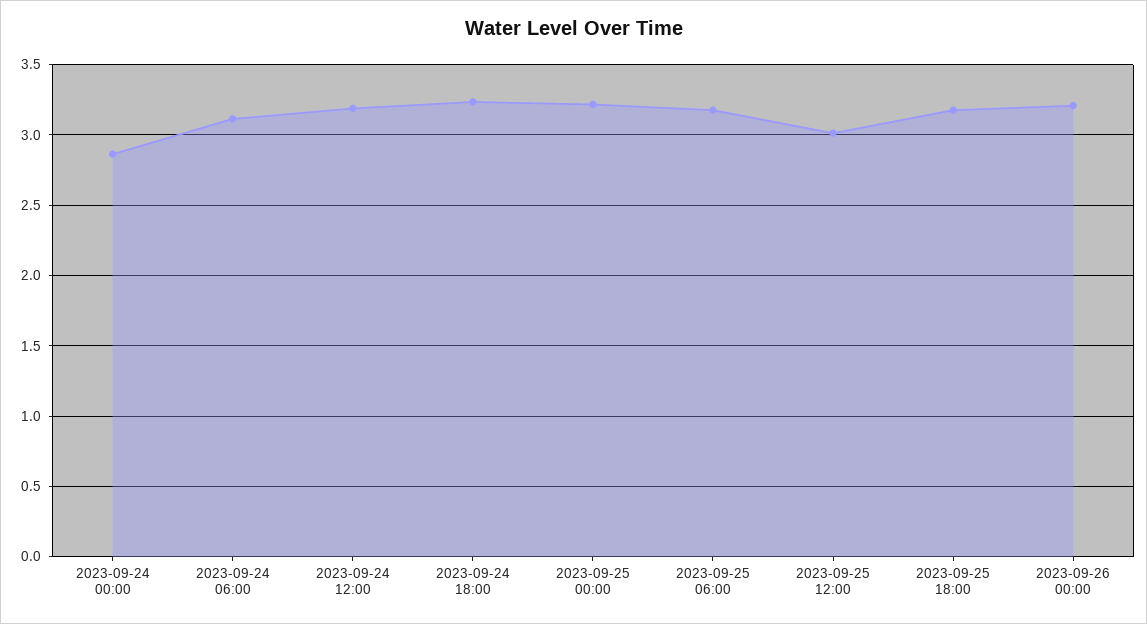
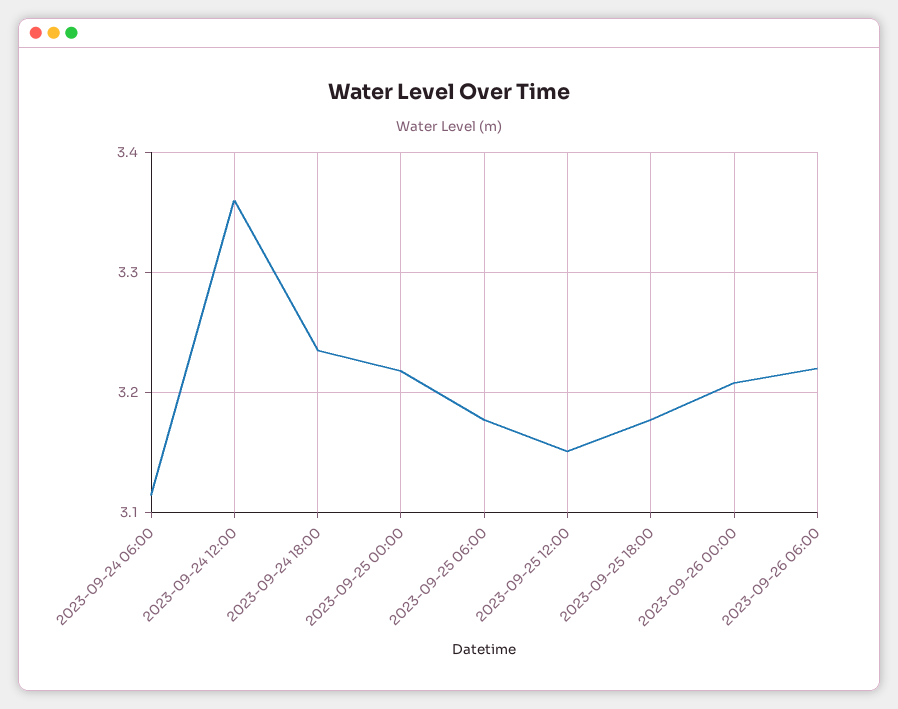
2023-09-24 00:00: 2.85 -> none
2023-09-24 12:00: 3.2 -> 3.36
2023-09-25 12:00: 3 -> 3.15
2023-09-26 06:00: none -> 3.22

